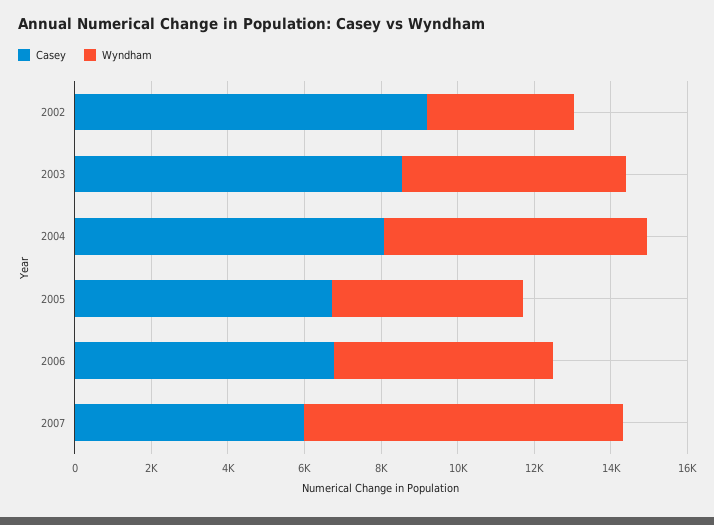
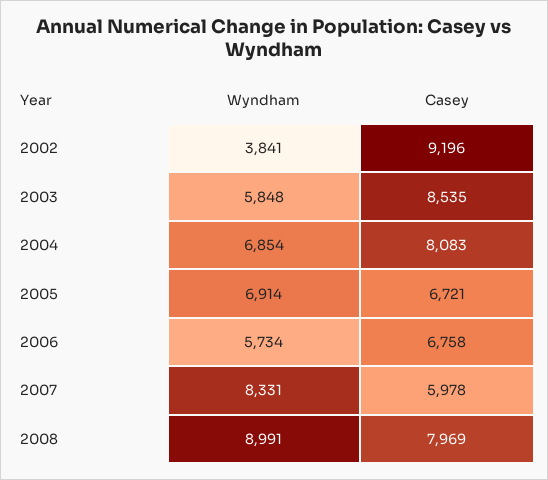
Wyndham, 2005: 5000 -> 6914
Wyndham, 2008: none -> 8991
Casey, 2008: none -> 7969

